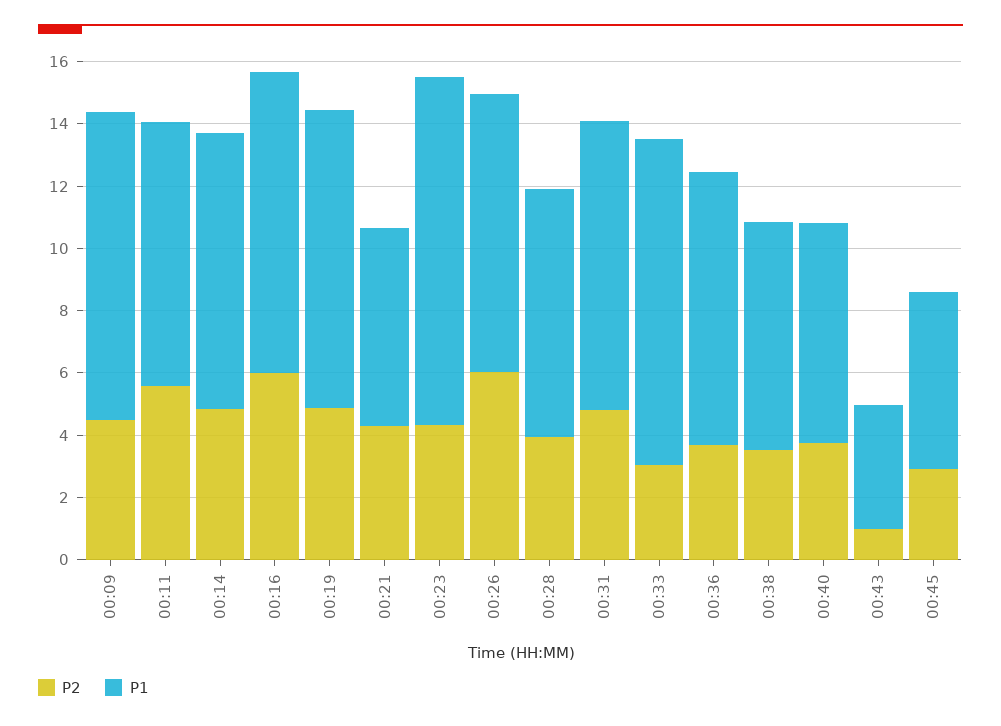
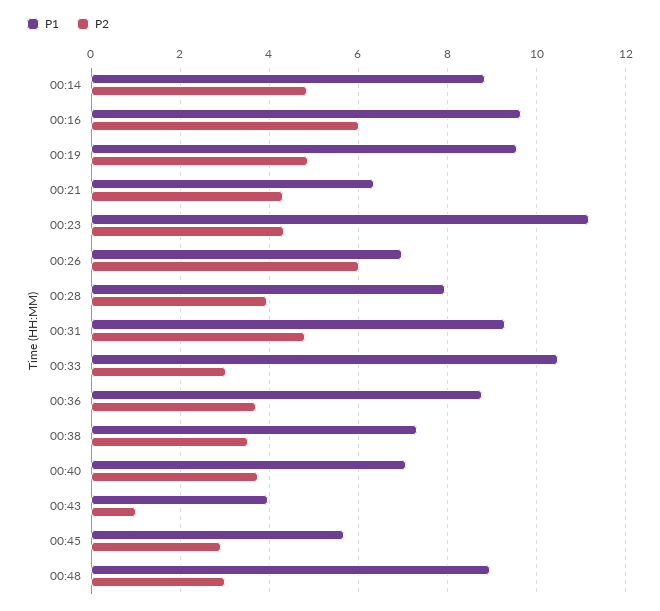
P2, 00:09: 4.5 -> none
P1, 00:09: 10 -> none
P2, 00:11: 5.5 -> none
P1, 00:11: 8.5 -> none
P1, 00:26: 9 -> 7
P1, 00:48: none -> 9
P2, 00:48: none -> 3

